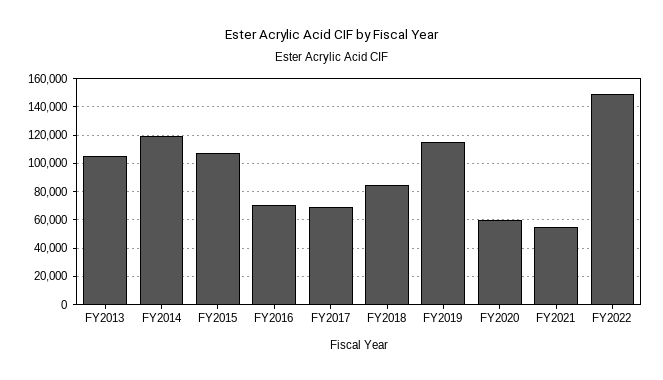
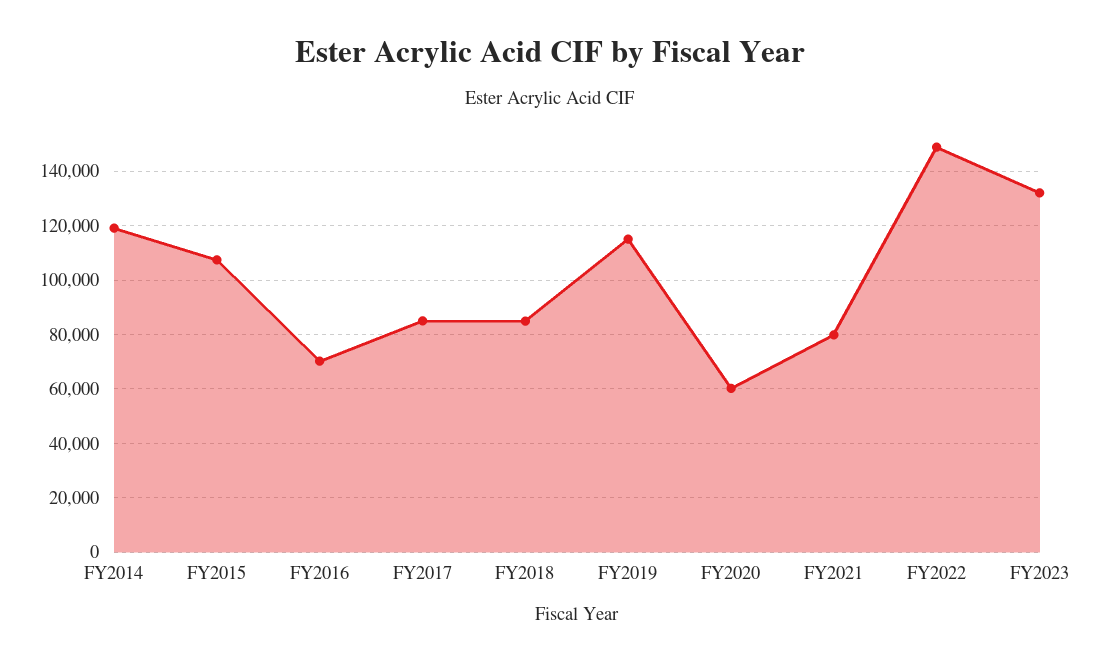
FY2013: 105000 -> none
FY2017: 70000 -> 85000
FY2021: 55000 -> 80000
FY2023: none -> 132500

